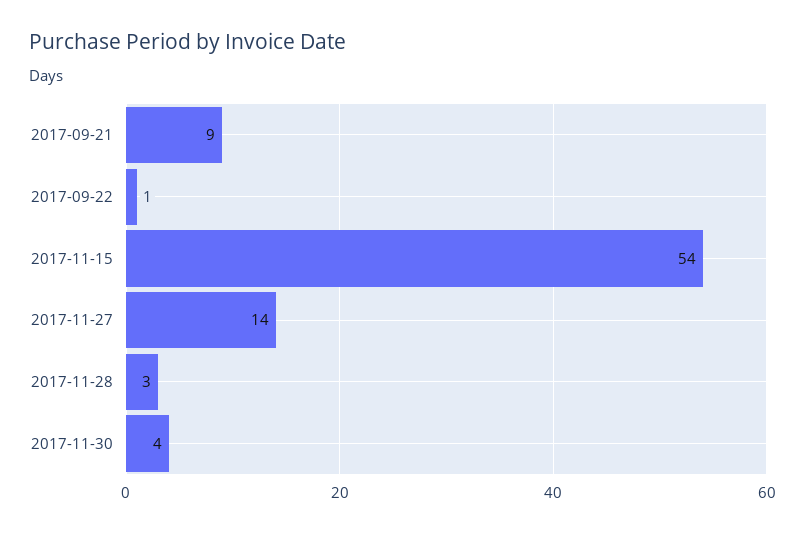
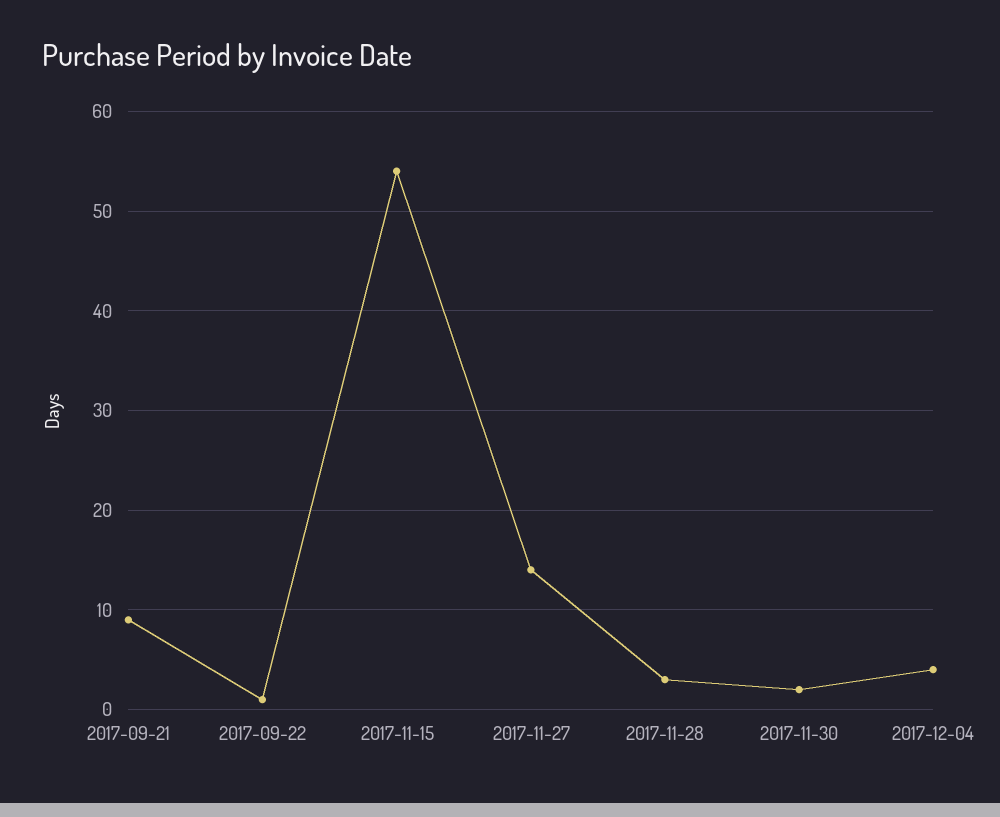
2017-11-30: 4 -> 2
2017-12-04: none -> 4

